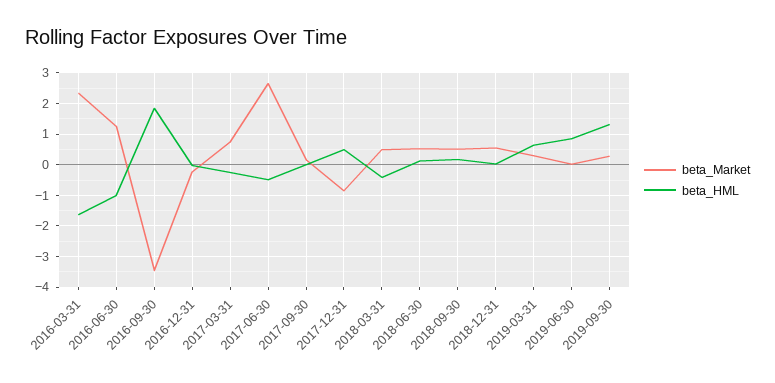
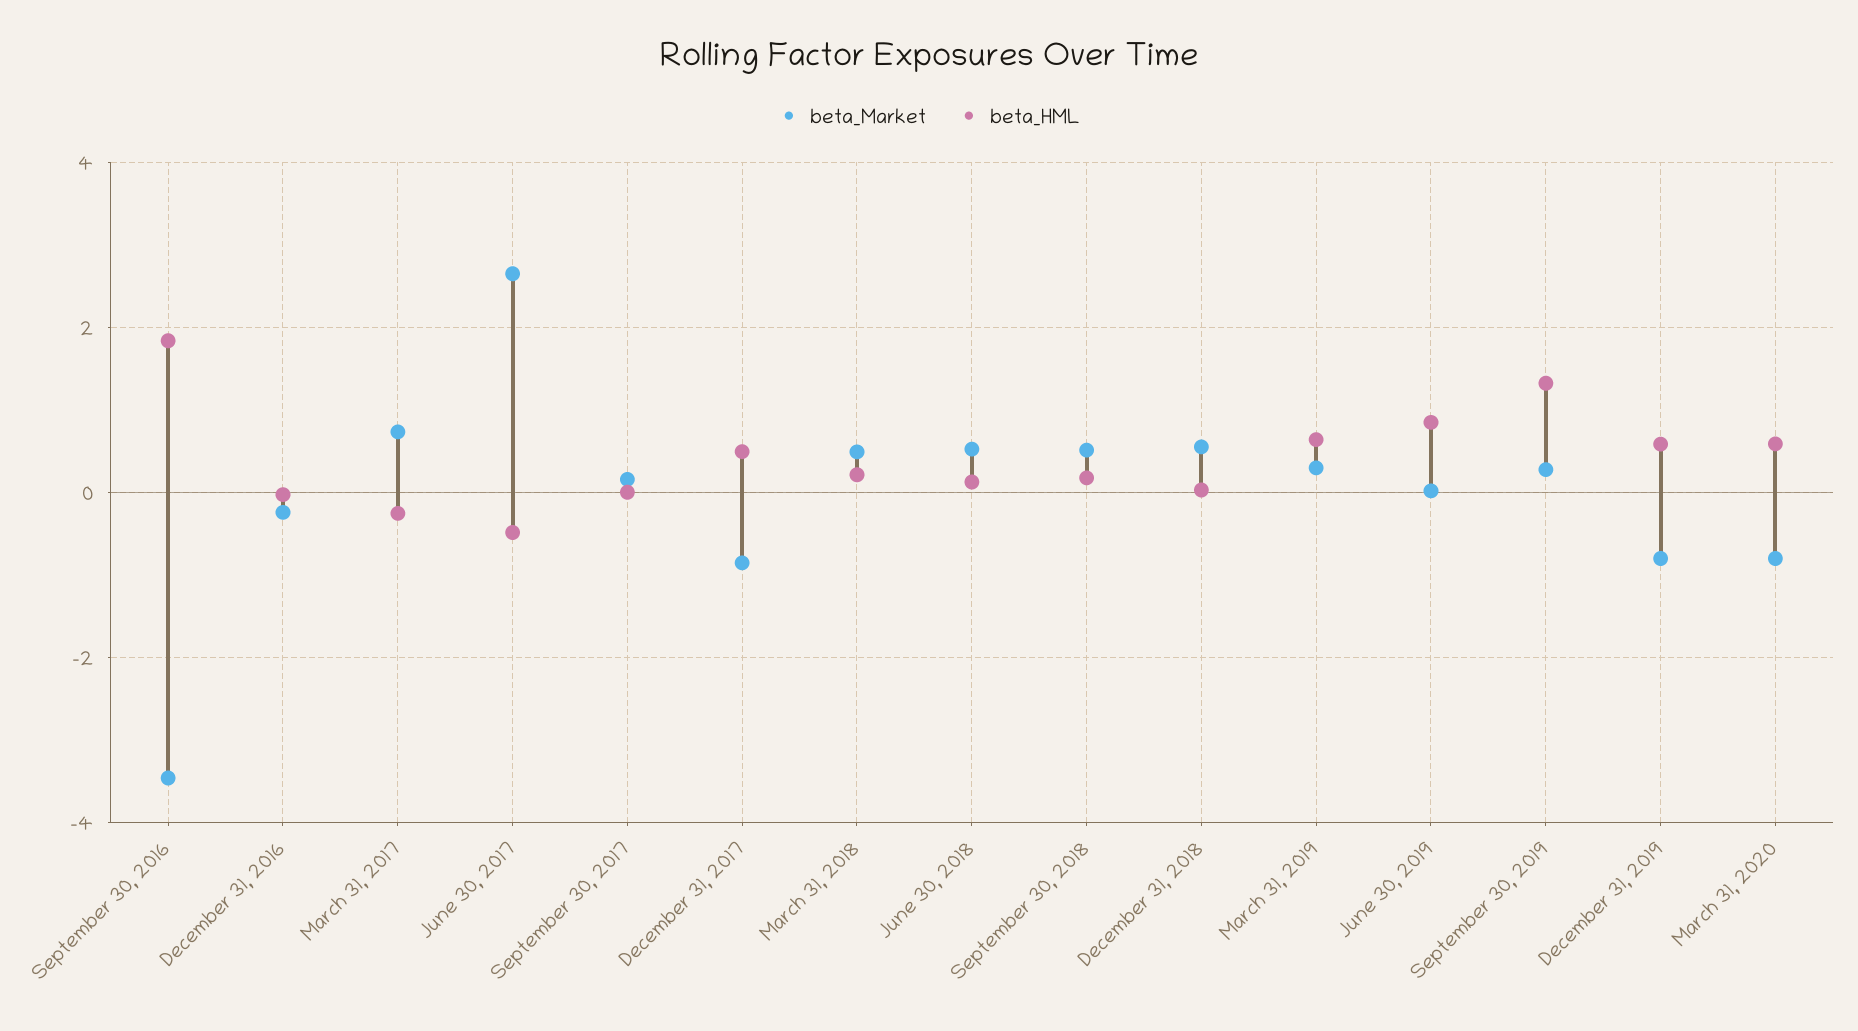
beta_Market, 2016-03-31: 2.4 -> none
beta_HML, 2016-03-31: -1.6 -> none
beta_Market, 2016-06-30: 1.2 -> none
beta_HML, 2016-06-30: -1 -> none
beta_HML, 2018-03-31: -0.4 -> 0.2
beta_Market, December 31, 2019: none -> -0.8
beta_HML, December 31, 2019: none -> 0.6
beta_Market, March 31, 2020: none -> -0.8
beta_HML, March 31, 2020: none -> 0.6

